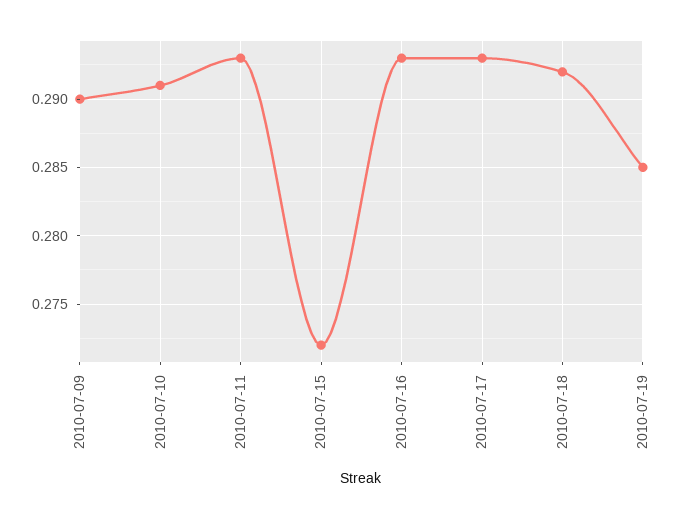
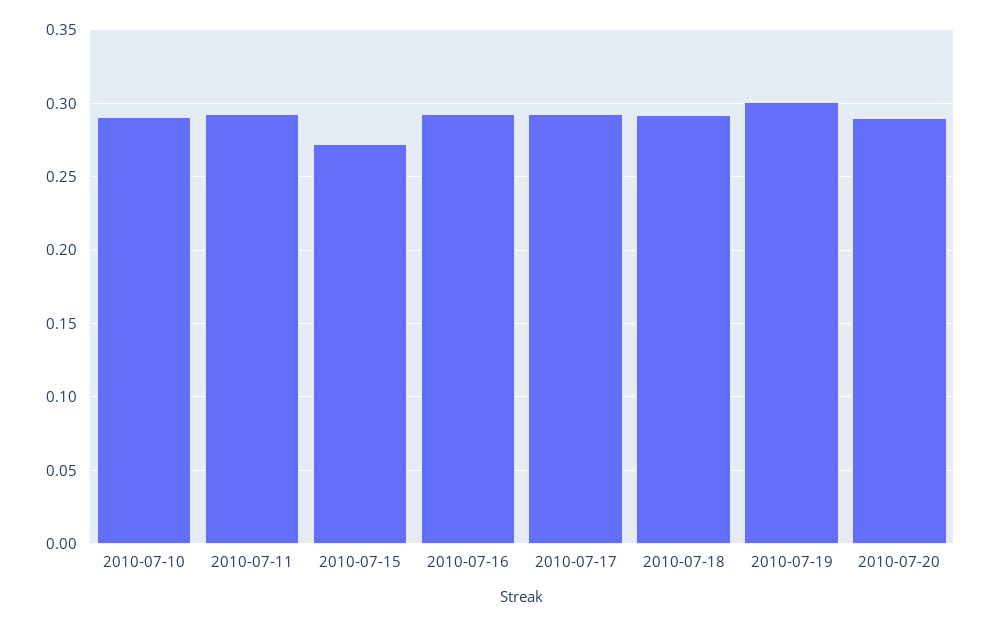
2010-07-09: 0.29 -> none
2010-07-19: 0.285 -> 0.3
2010-07-20: none -> 0.29

